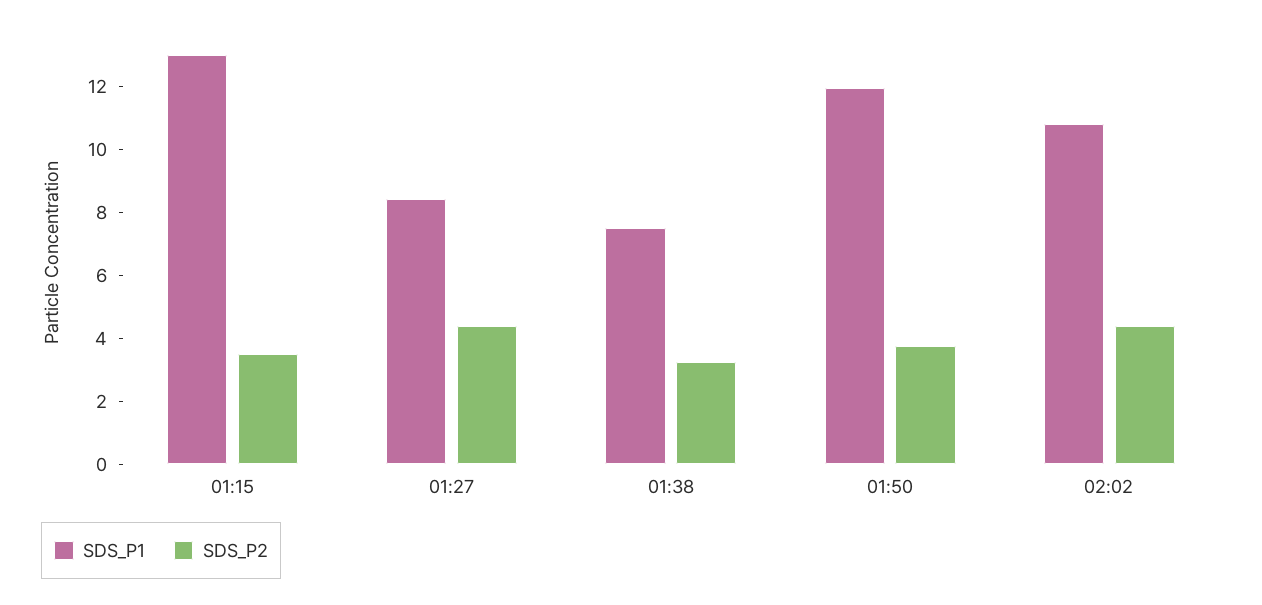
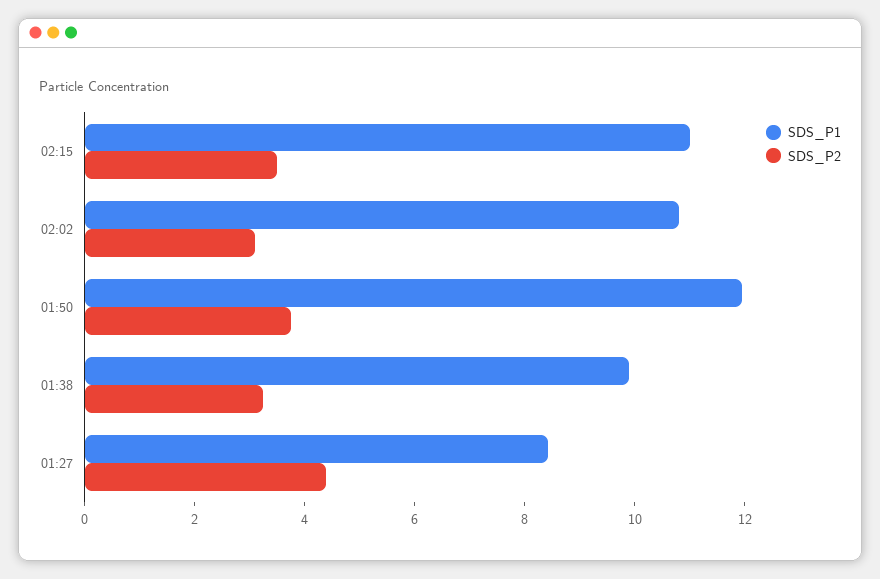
SDS_P1, 01:15: 13 -> none
SDS_P2, 01:15: 3.5 -> none
SDS_P1, 01:38: 7.5 -> 10
SDS_P2, 02:02: 4.5 -> 3
SDS_P1, 02:15: none -> 11
SDS_P2, 02:15: none -> 3.5

